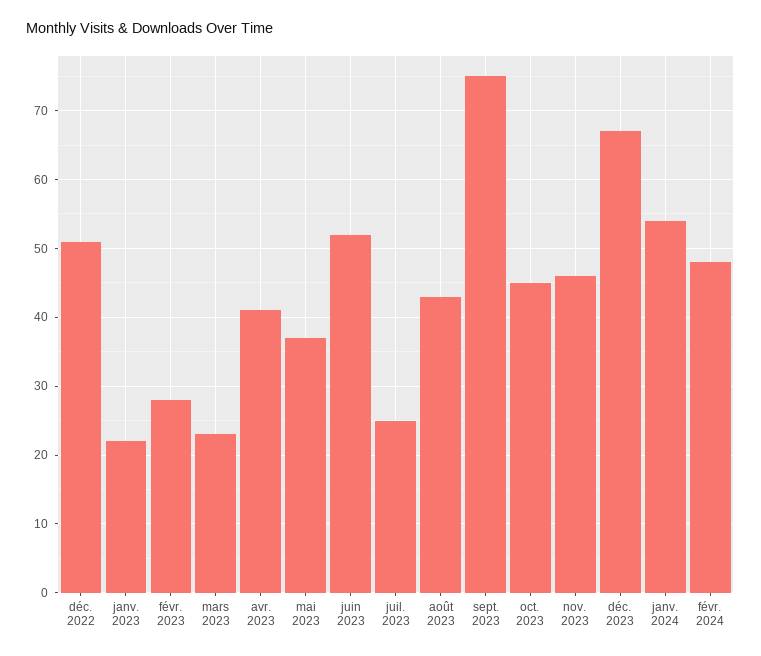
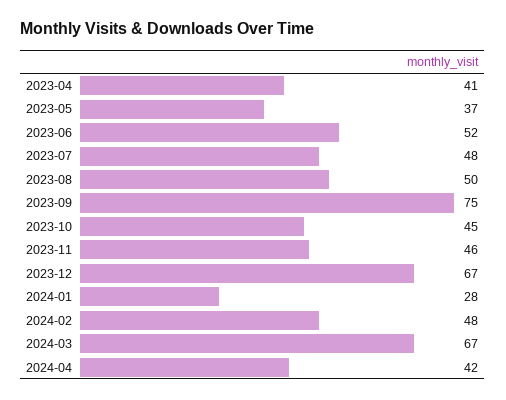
déc. 2022: 51 -> none
janv. 2023: 22 -> none
févr. 2023: 28 -> none
mars 2023: 23 -> none
juil. 2023: 25 -> 48
août 2023: 43 -> 50
janv. 2024: 54 -> 28
2024-03: none -> 67
2024-04: none -> 42

